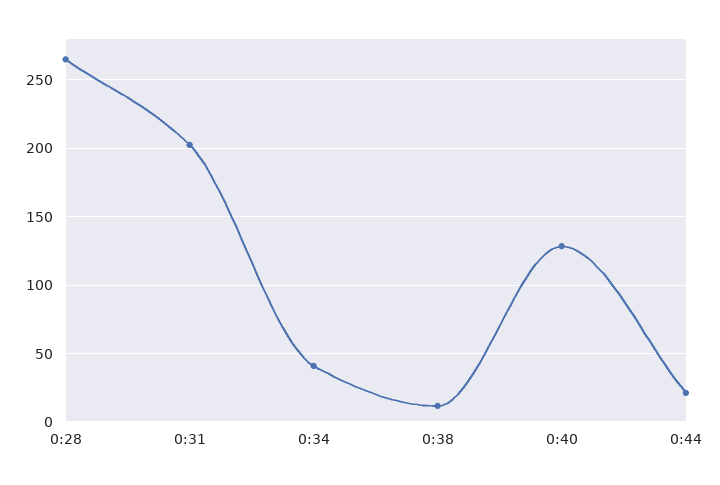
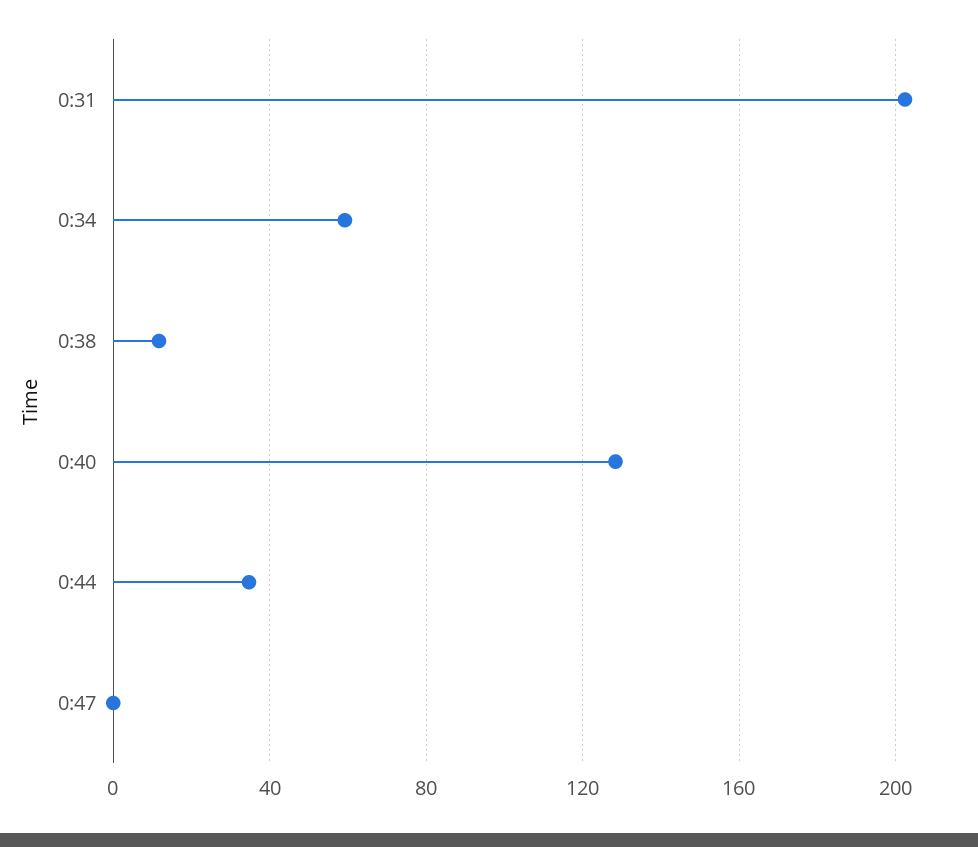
0:28: 265 -> none
0:34: 40 -> 60
0:44: 20 -> 35
0:47: none -> 0

